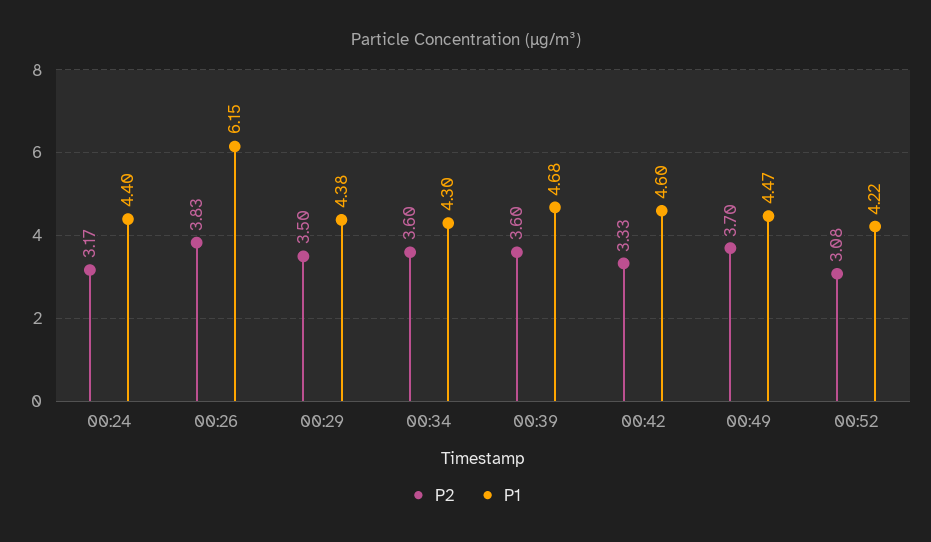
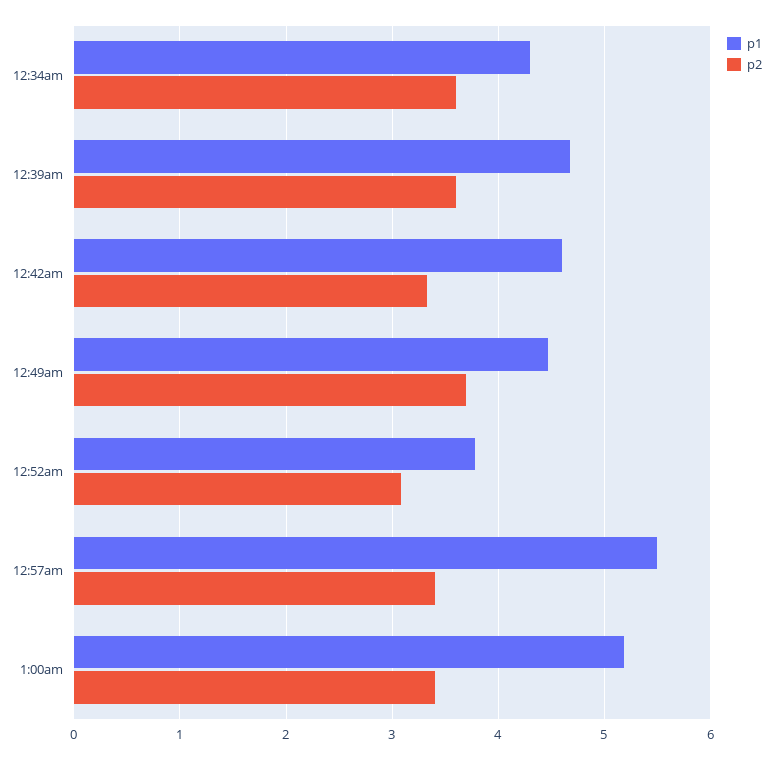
P2, 00:24: 3.17 -> none
P1, 00:24: 4.4 -> none
P2, 00:26: 3.83 -> none
P1, 00:26: 6.15 -> none
P2, 00:29: 3.5 -> none
P1, 00:29: 4.38 -> none
P1, 00:52: 4.22 -> 3.8
P1, 12:57am: none -> 5.5
P2, 12:57am: none -> 3.4
P1, 1:00am: none -> 5.2
P2, 1:00am: none -> 3.4

